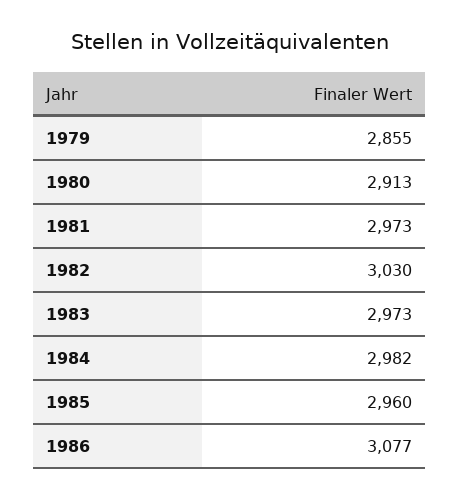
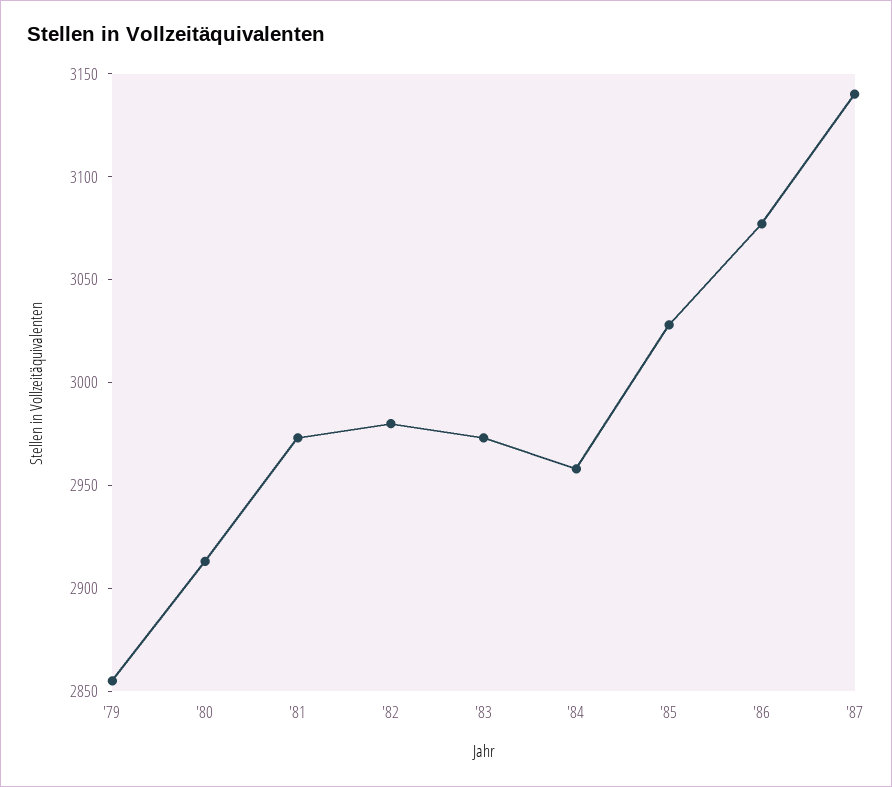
1982: 3030 -> 2980
1984: 2982 -> 2960
1985: 2960 -> 3030
'87: none -> 3140

